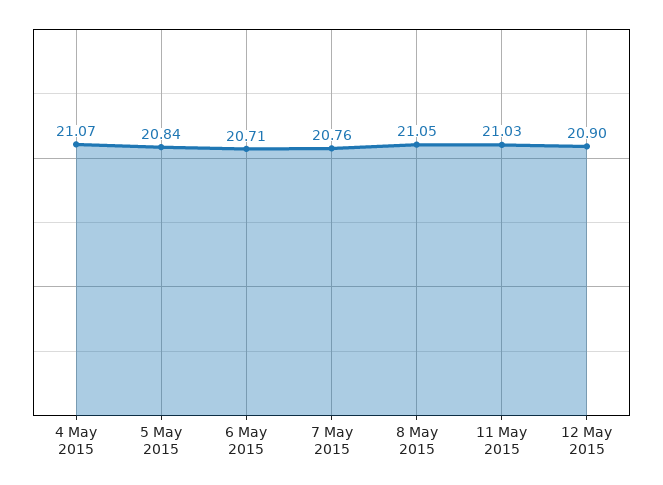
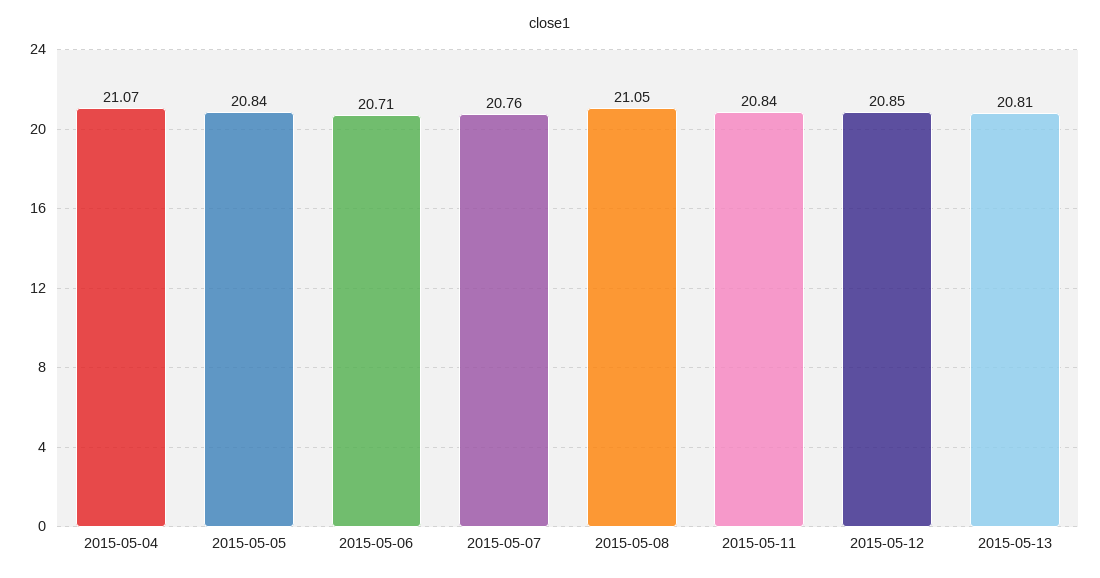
11 May 2015: 21.03 -> 20.84
12 May 2015: 20.9 -> 20.85
2015-05-13: none -> 20.81

